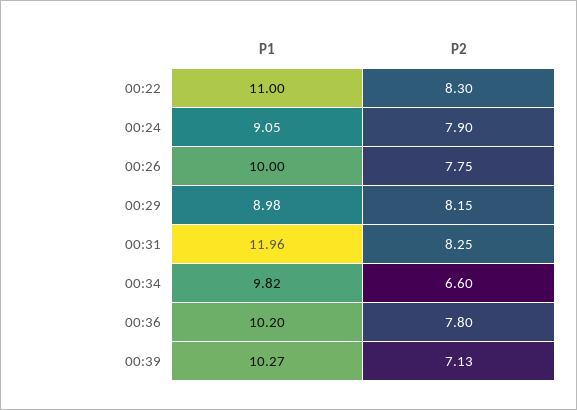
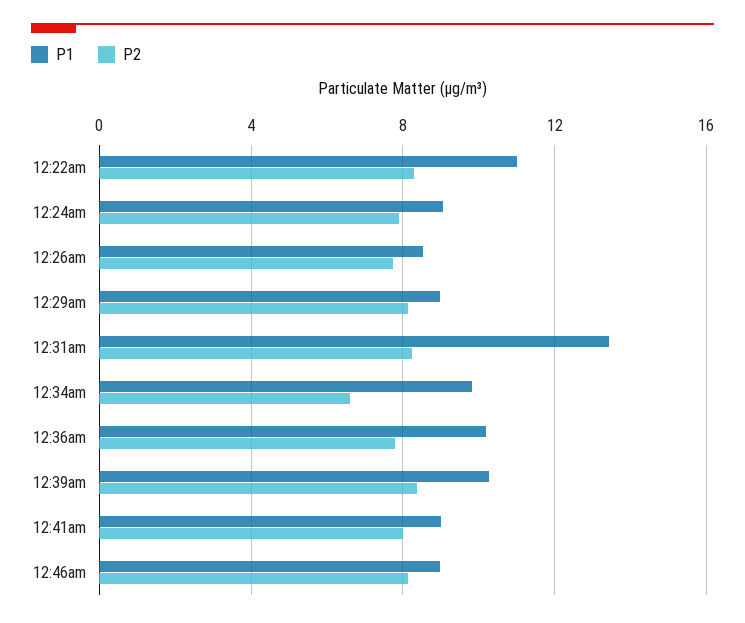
P1, 00:26: 10 -> 8.5
P1, 00:31: 11.96 -> 13.5
P2, 00:39: 7.13 -> 8.5
P1, 12:41am: none -> 9
P2, 12:41am: none -> 8
P1, 12:46am: none -> 9
P2, 12:46am: none -> 8

